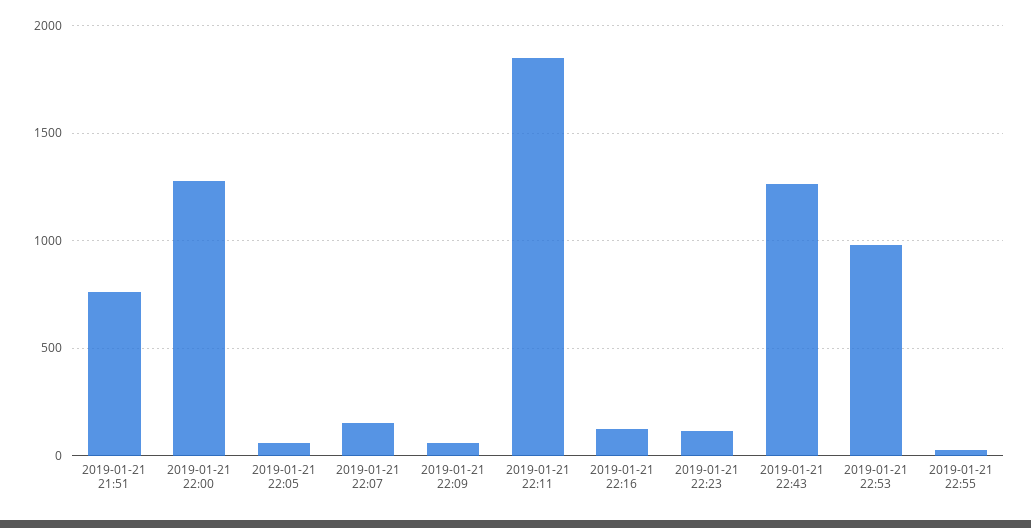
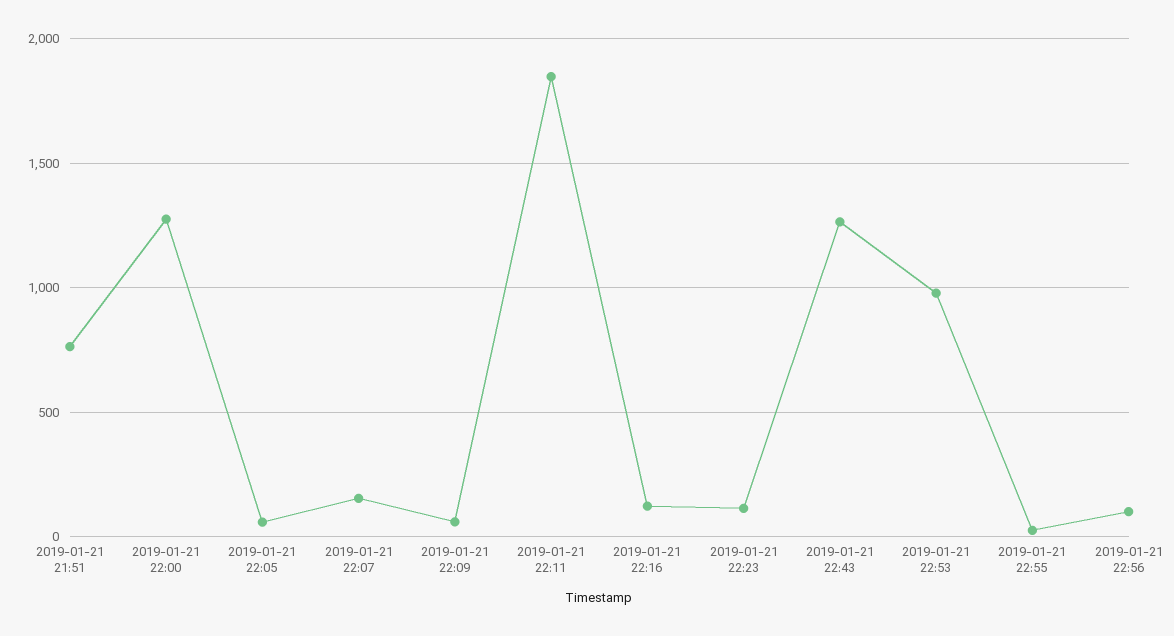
2019-01-21 22:56: none -> 100

